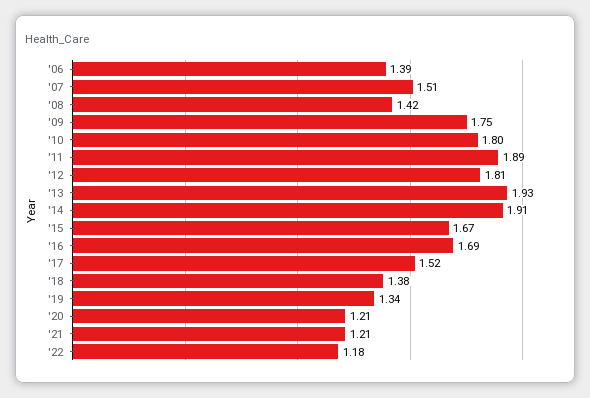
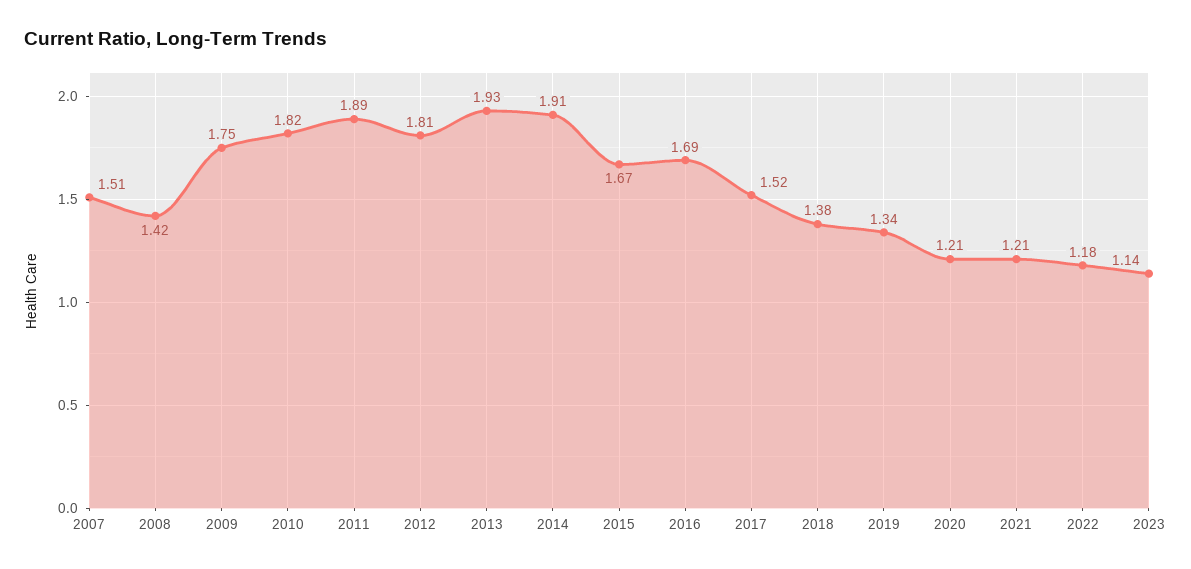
'06: 1.39 -> none
'10: 1.8 -> 1.82
2023: none -> 1.14

